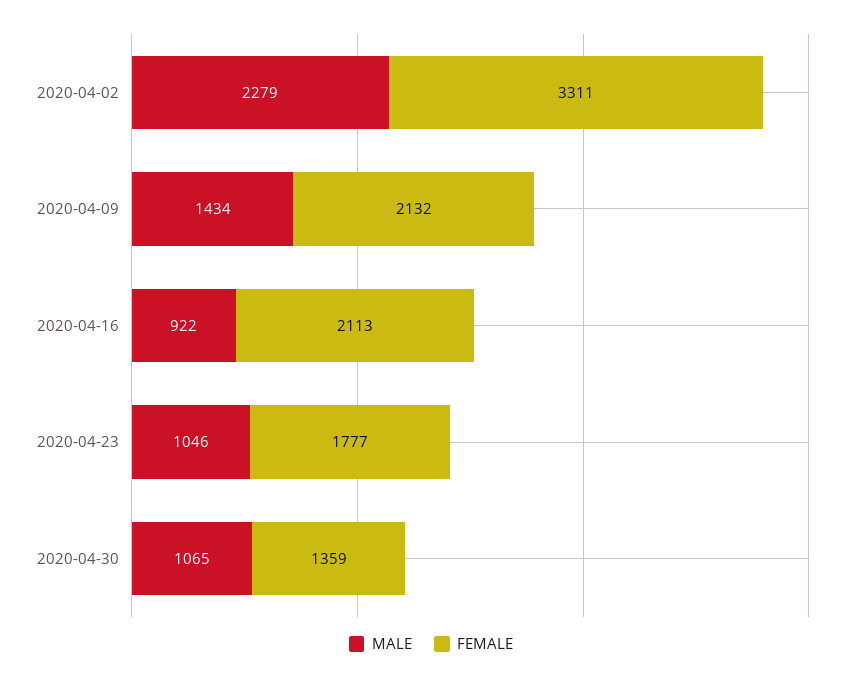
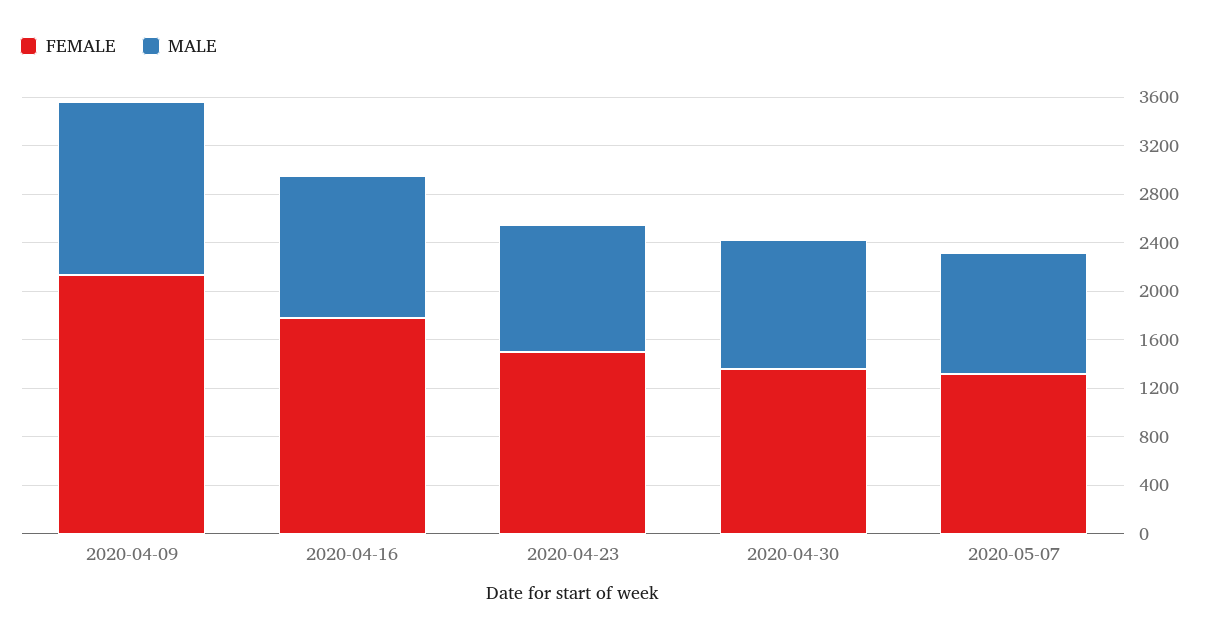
MALE, 2020-04-02: 2279 -> none
FEMALE, 2020-04-02: 3311 -> none
MALE, 2020-04-16: 922 -> 1200
FEMALE, 2020-04-16: 2113 -> 1800
FEMALE, 2020-04-23: 1777 -> 1500
FEMALE, 2020-05-07: none -> 1300
MALE, 2020-05-07: none -> 1000

